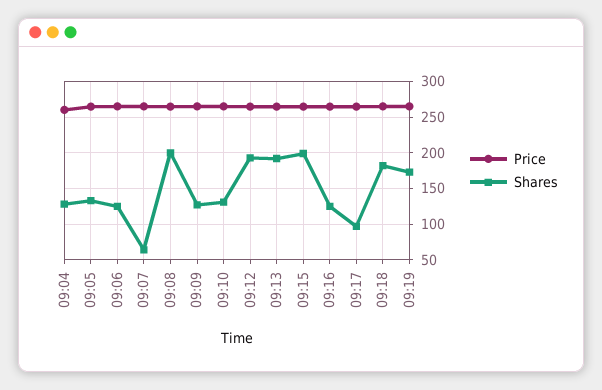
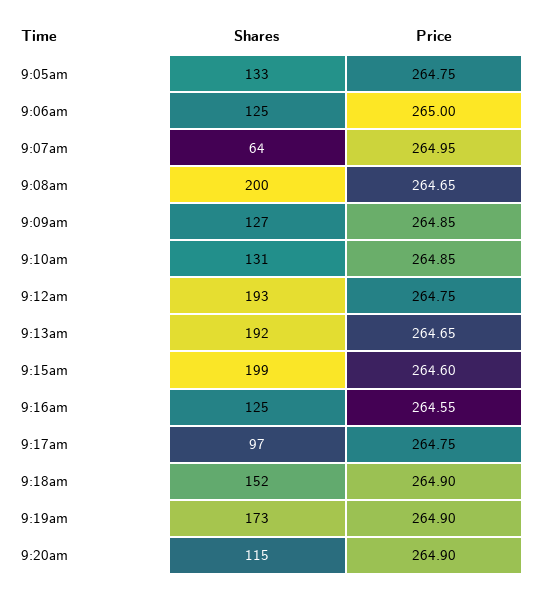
Price, 09:04: 260 -> none
Shares, 09:04: 130 -> none
Shares, 09:18: 180 -> 152
Shares, 9:20am: none -> 115
Price, 9:20am: none -> 264.9

